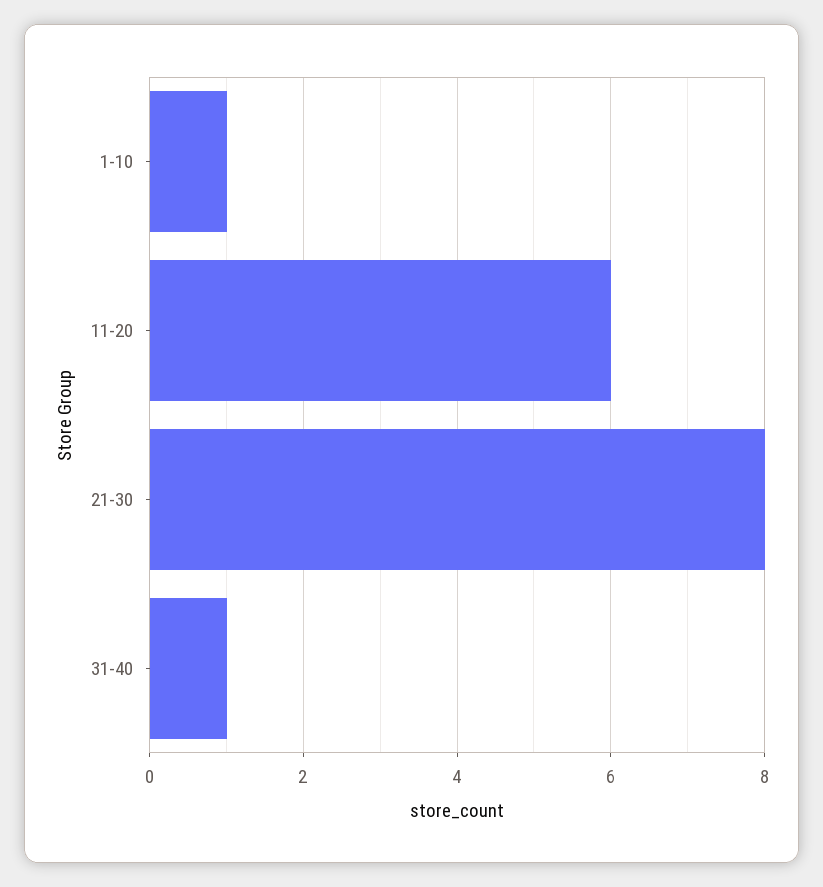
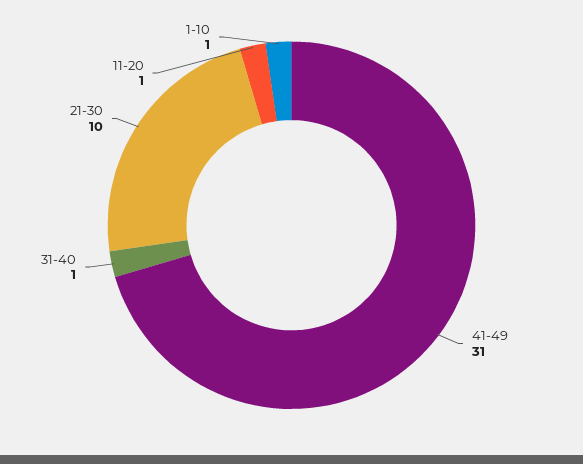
11-20: 6 -> 1
21-30: 8 -> 10
41-49: none -> 31

